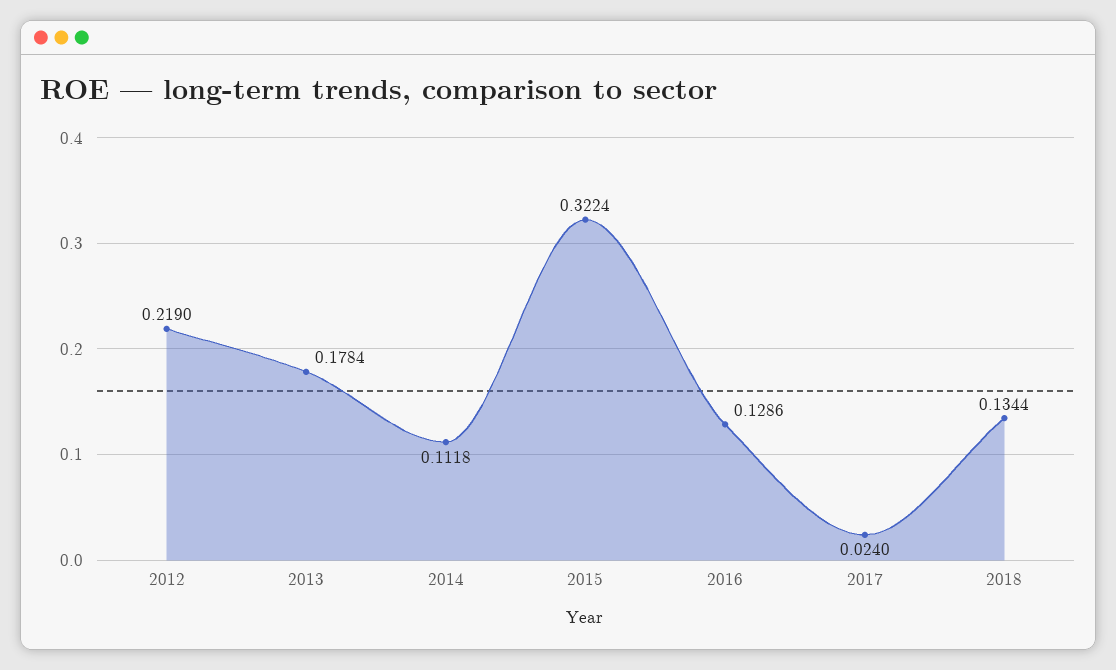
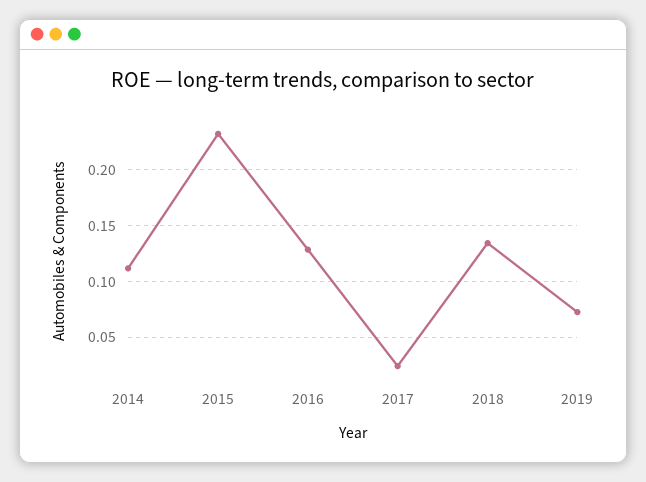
2012: 0.219 -> none
2013: 0.1784 -> none
2015: 0.3224 -> 0.23
2019: none -> 0.07

